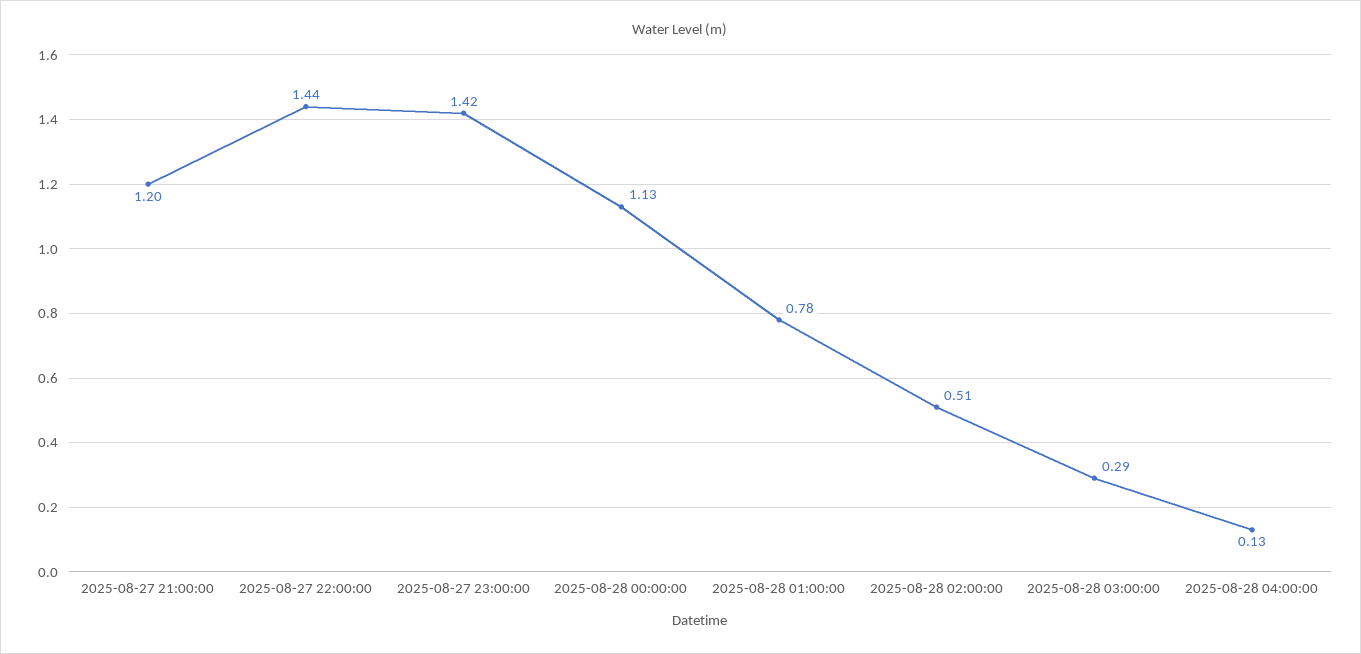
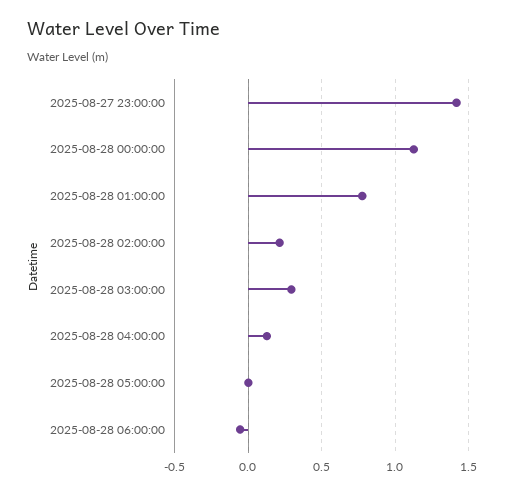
2025-08-27 21:00:00: 1.2 -> none
2025-08-27 22:00:00: 1.44 -> none
2025-08-28 02:00:00: 0.51 -> 0.2
2025-08-28 05:00:00: none -> 0
2025-08-28 06:00:00: none -> -0.05

